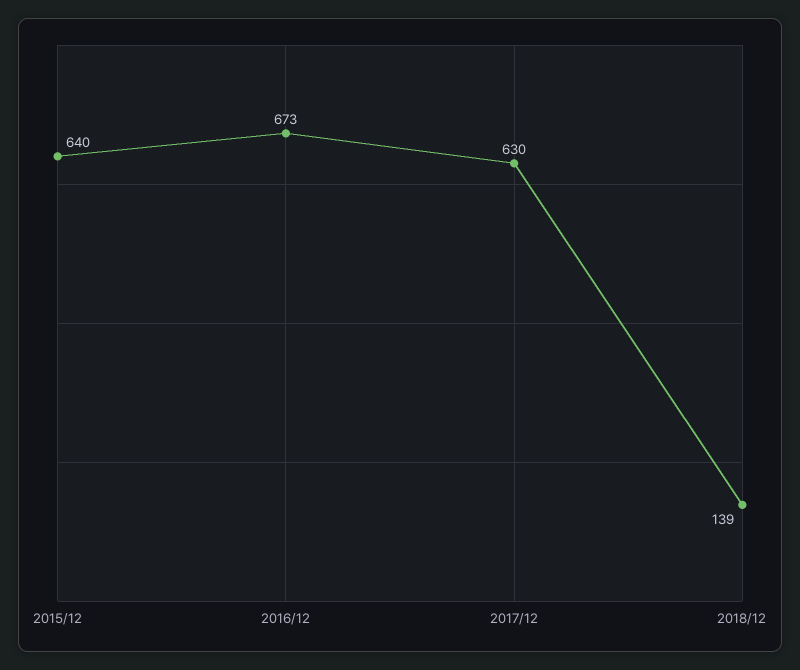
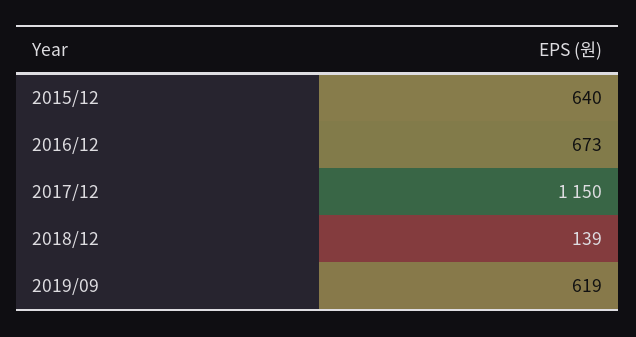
2017/12: 630 -> 1150
2019/09: none -> 619

